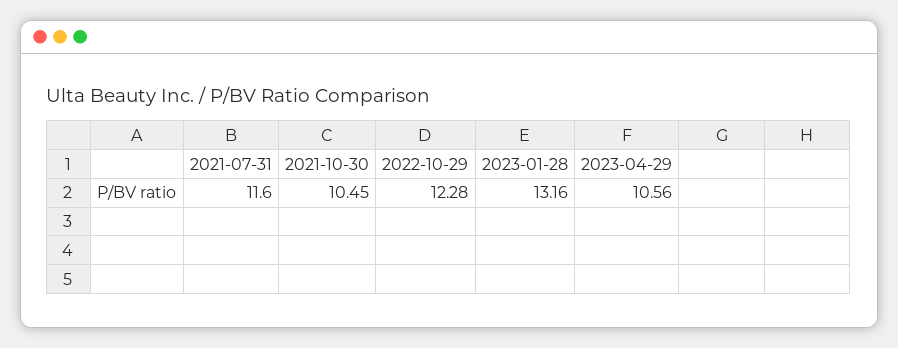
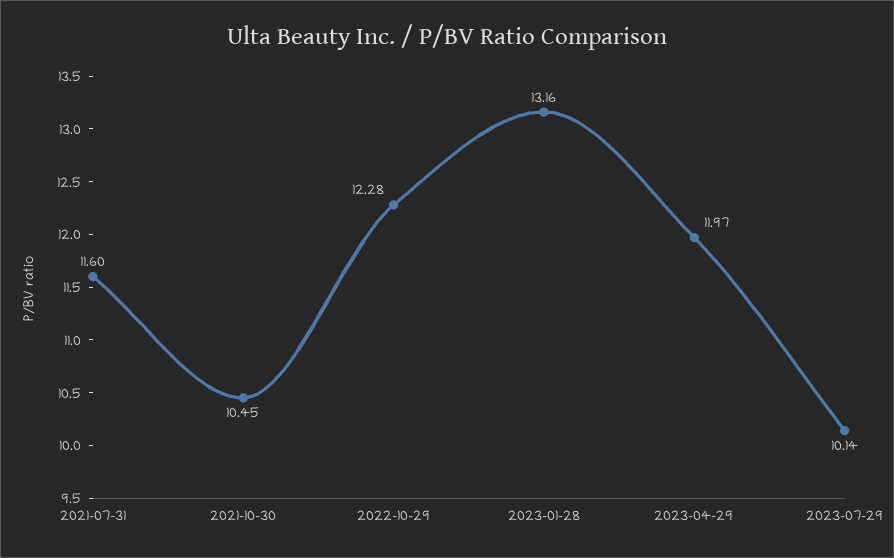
2023-04-29: 10.56 -> 11.97
2023-07-29: none -> 10.14

